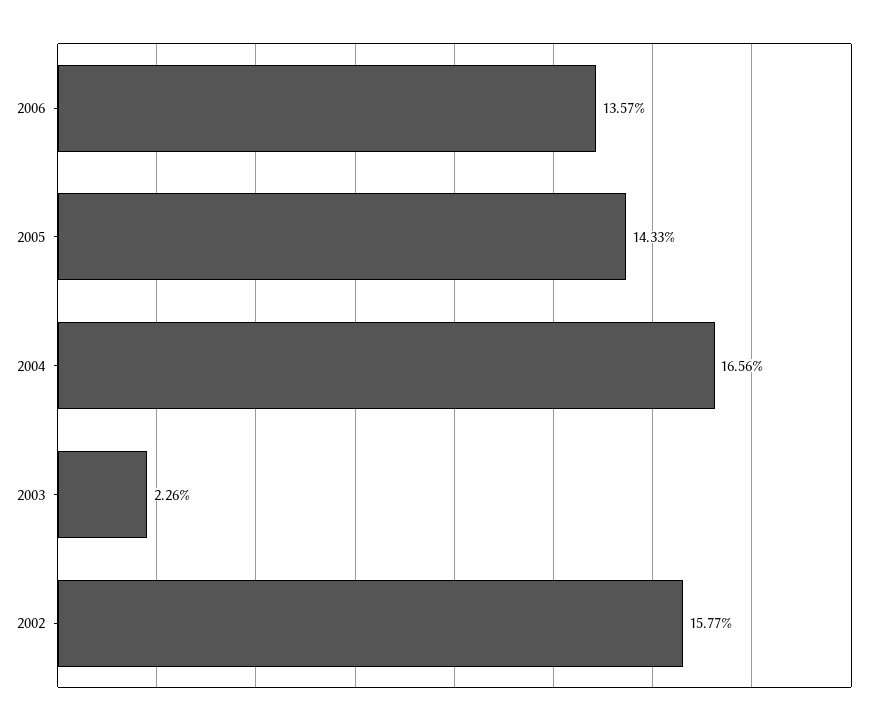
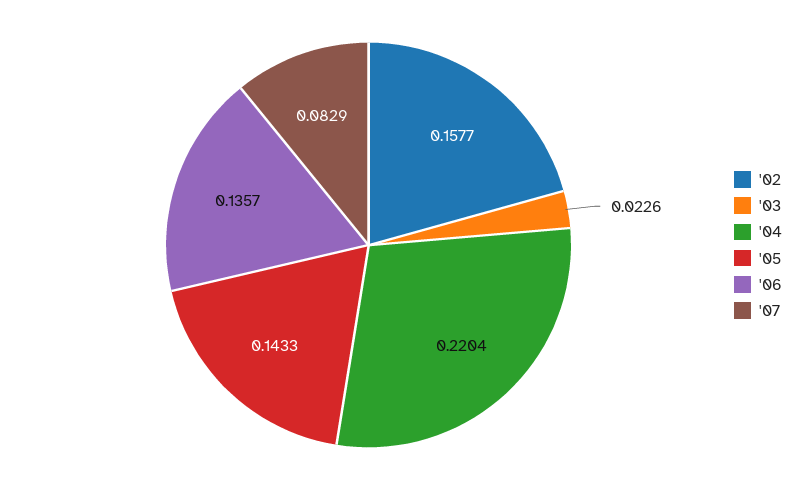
2004: 0.1656 -> 0.2204
'07: none -> 0.0829

